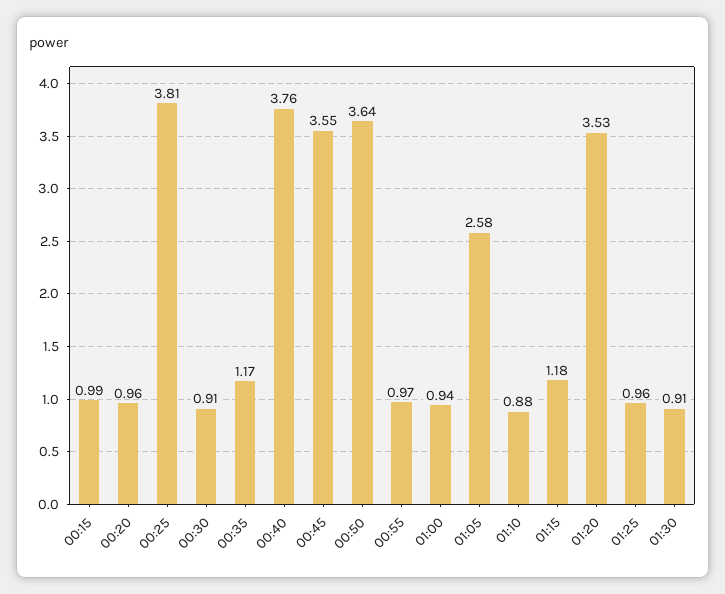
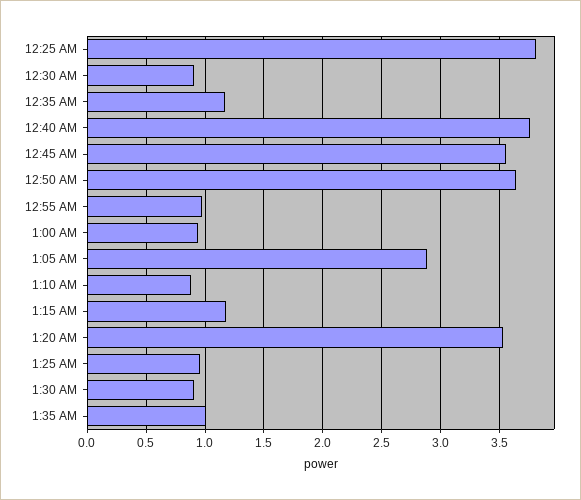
00:15: 0.99 -> none
00:20: 0.96 -> none
01:05: 2.58 -> 2.9
1:35 AM: none -> 1

